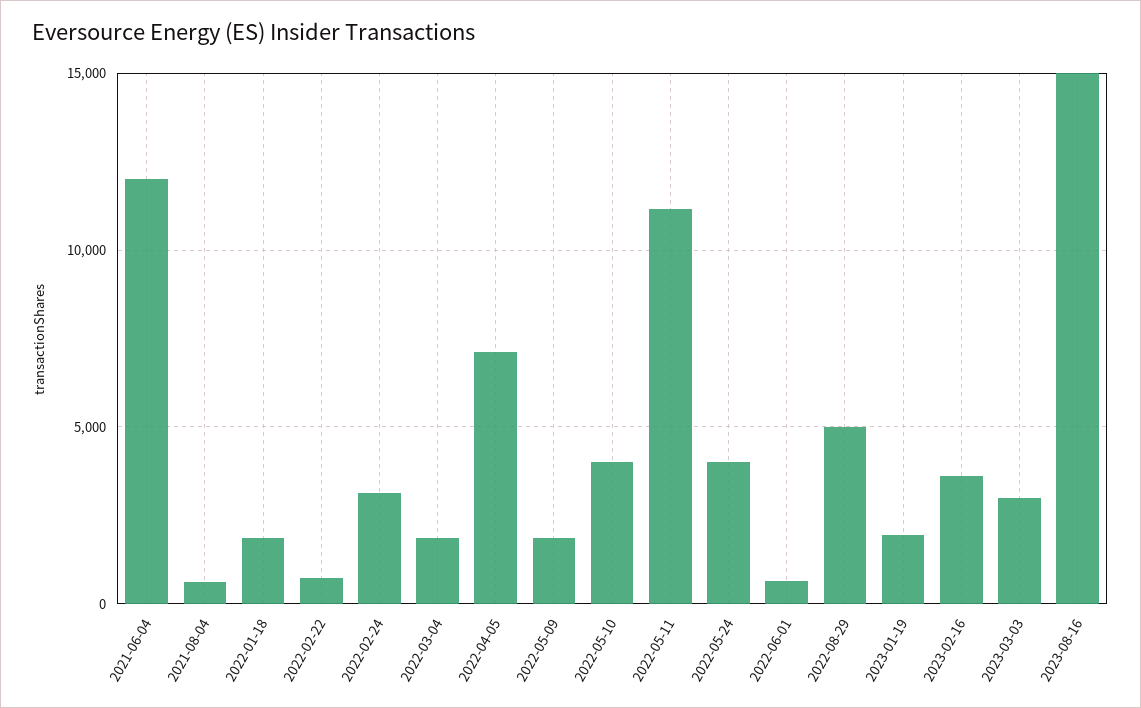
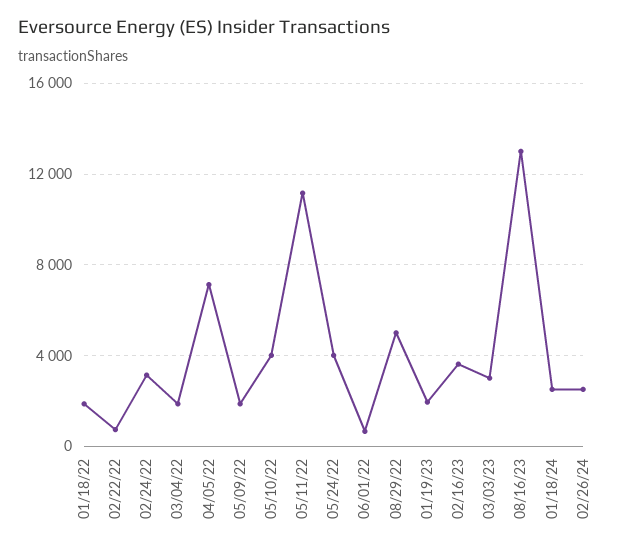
2021-06-04: 12000 -> none
2021-08-04: 500 -> none
2023-08-16: 15000 -> 13000
01/18/24: none -> 2500
02/26/24: none -> 2500

